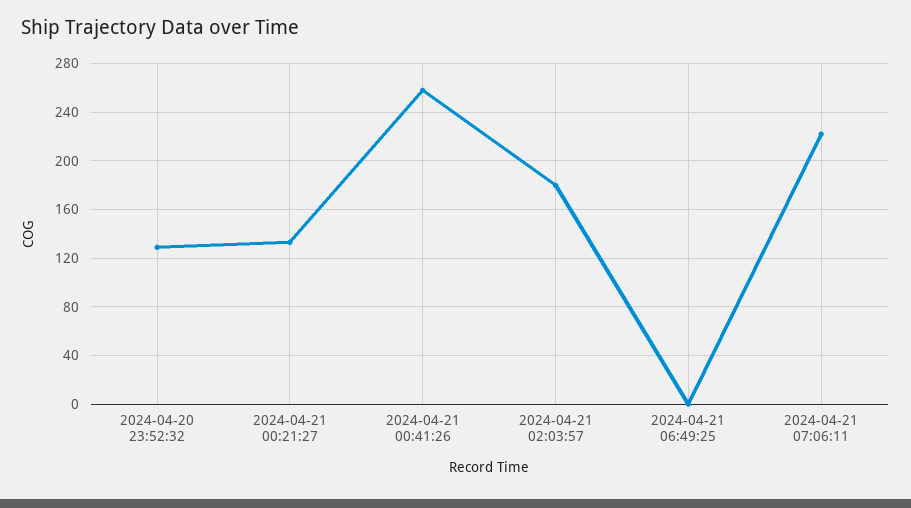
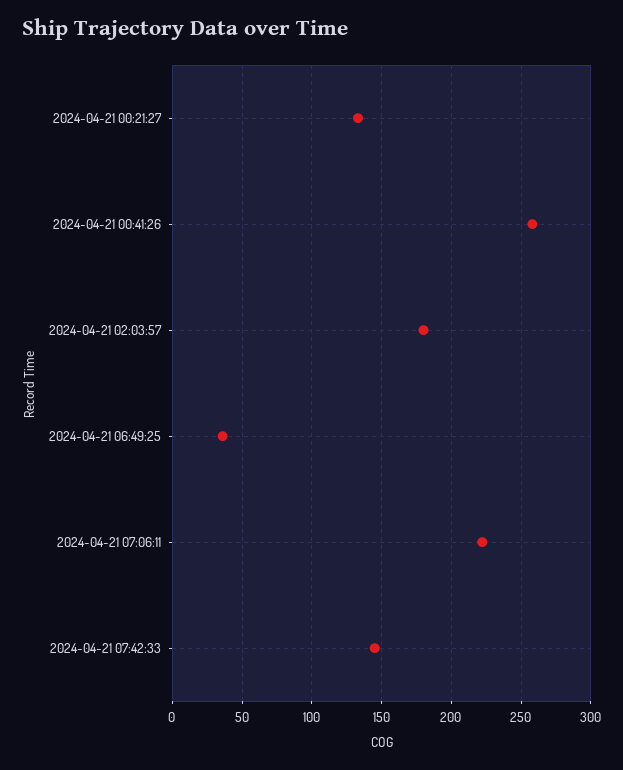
2024-04-20 23:52:32: 130 -> none
2024-04-21 06:49:25: 0 -> 35
2024-04-21 07:42:33: none -> 145

